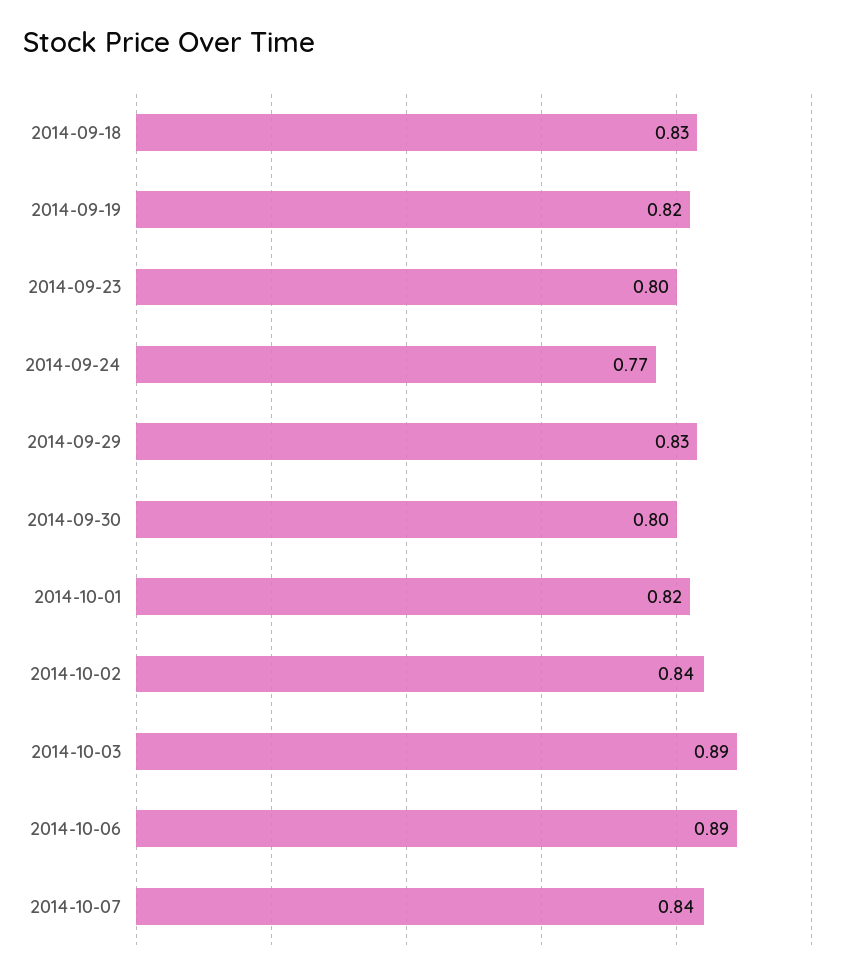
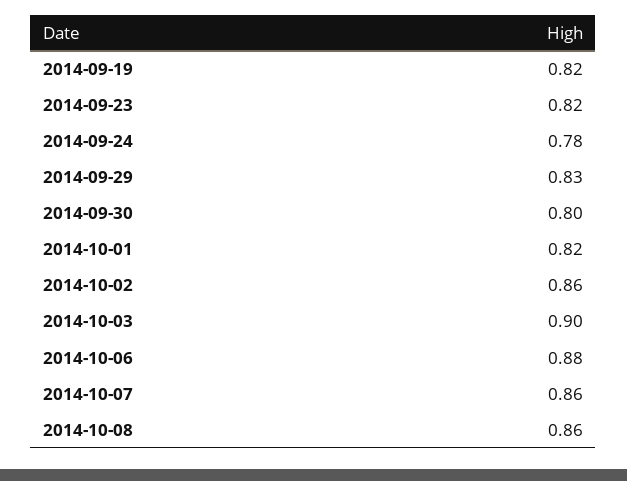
2014-09-18: 0.83 -> none
2014-09-23: 0.8 -> 0.82
2014-09-24: 0.77 -> 0.78
2014-10-02: 0.84 -> 0.86
2014-10-03: 0.89 -> 0.9
2014-10-06: 0.89 -> 0.88
2014-10-07: 0.84 -> 0.86
2014-10-08: none -> 0.86

